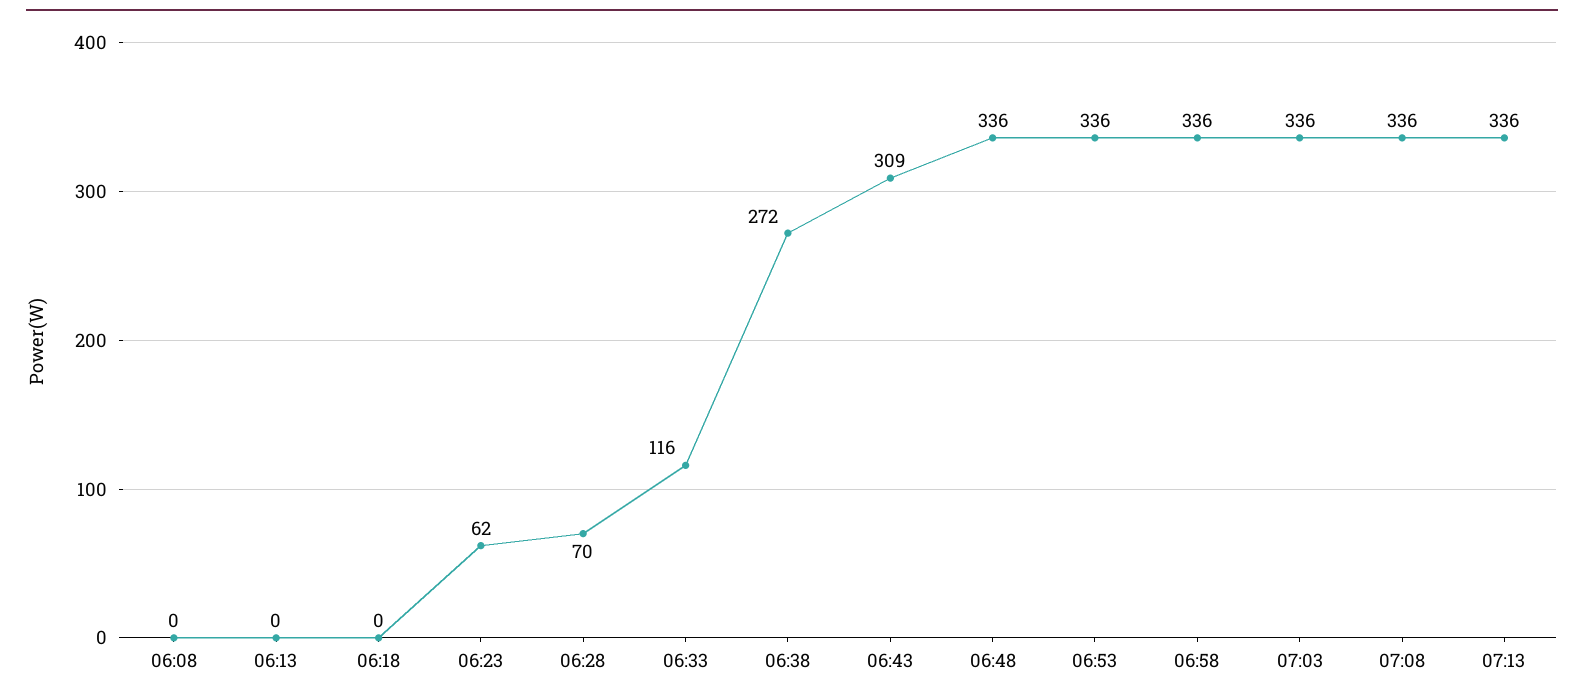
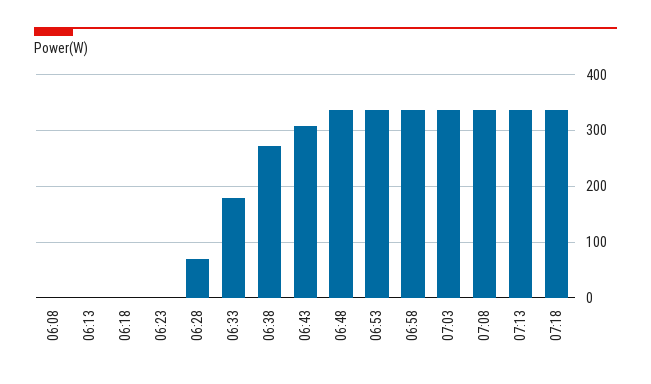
06:23: 62 -> 0
06:33: 116 -> 180
07:18: none -> 340

